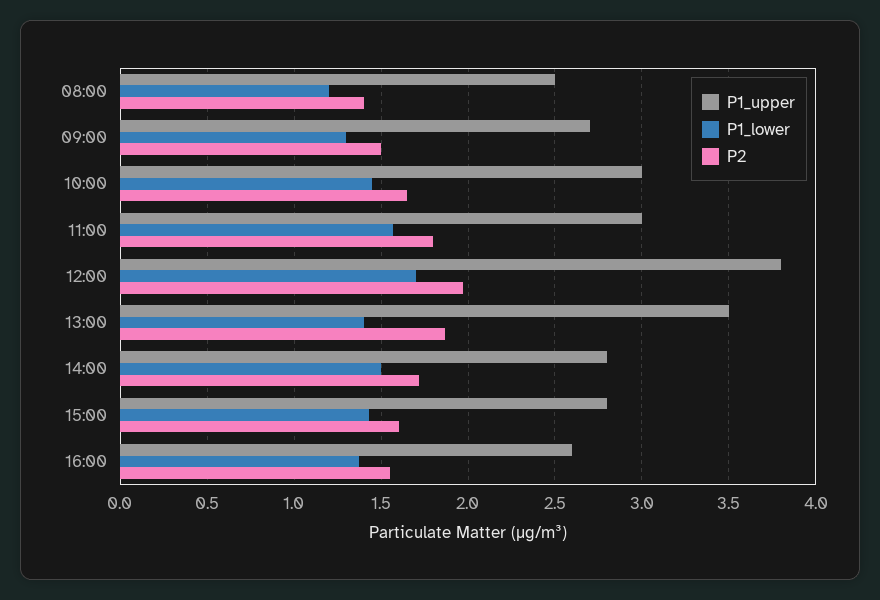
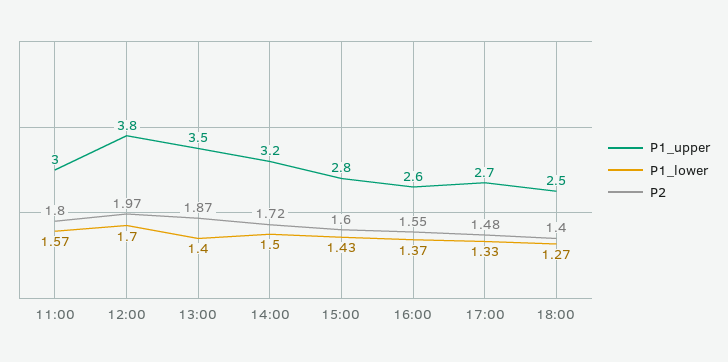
P1_upper, 08:00: 2.5 -> none
P1_lower, 08:00: 1.2 -> none
P2, 08:00: 1.4 -> none
P1_upper, 09:00: 2.7 -> none
P1_lower, 09:00: 1.3 -> none
P2, 09:00: 1.5 -> none
P1_upper, 10:00: 3 -> none
P1_lower, 10:00: 1.45 -> none
P2, 10:00: 1.65 -> none
P1_upper, 14:00: 2.8 -> 3.2
P1_upper, 17:00: none -> 2.7
P1_lower, 17:00: none -> 1.33
P2, 17:00: none -> 1.48
P1_upper, 18:00: none -> 2.5
P1_lower, 18:00: none -> 1.27
P2, 18:00: none -> 1.4

